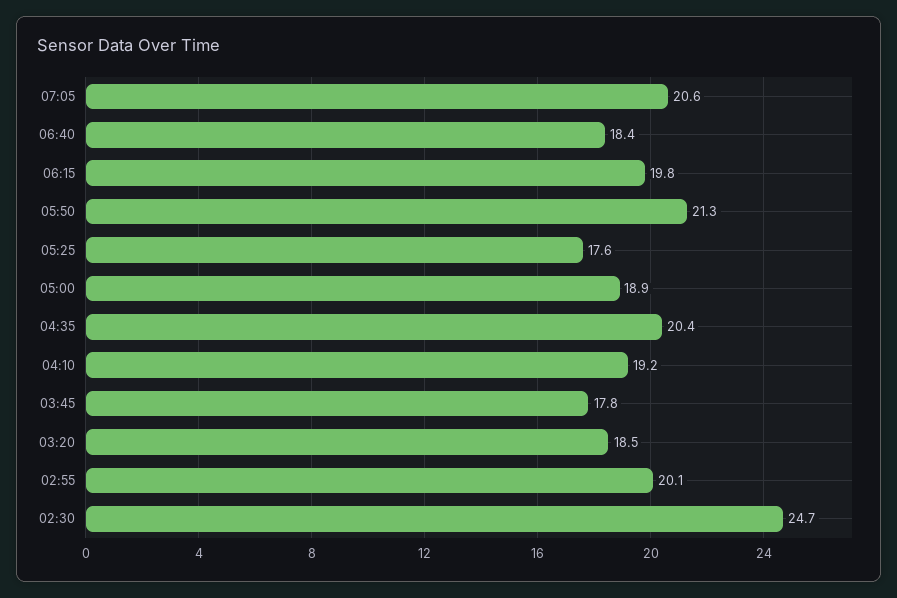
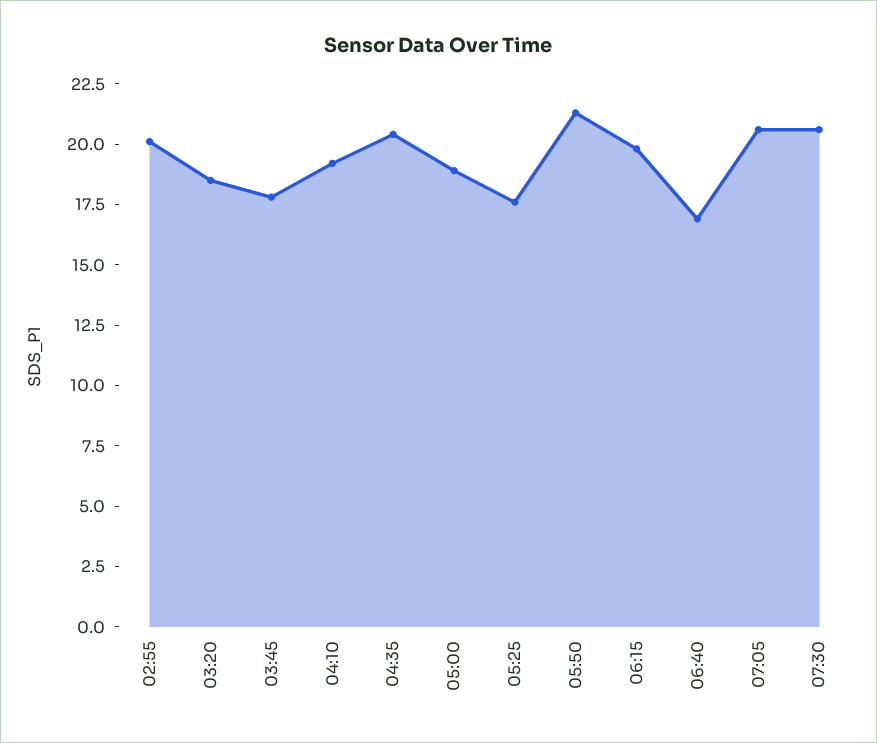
06:40: 18.4 -> 17
02:30: 24.7 -> none
07:30: none -> 20.5

